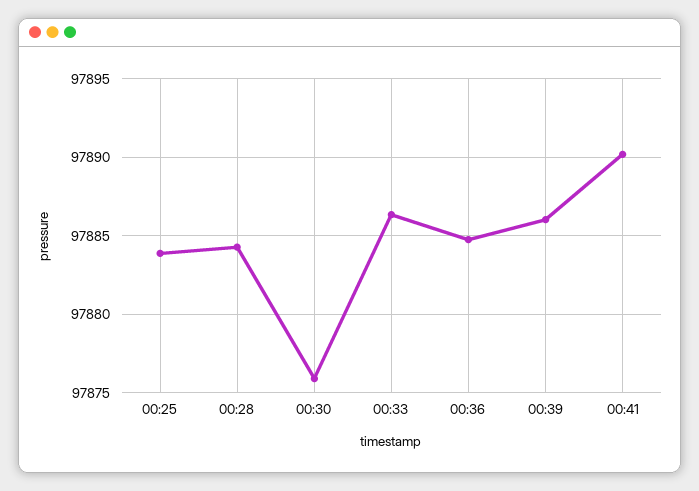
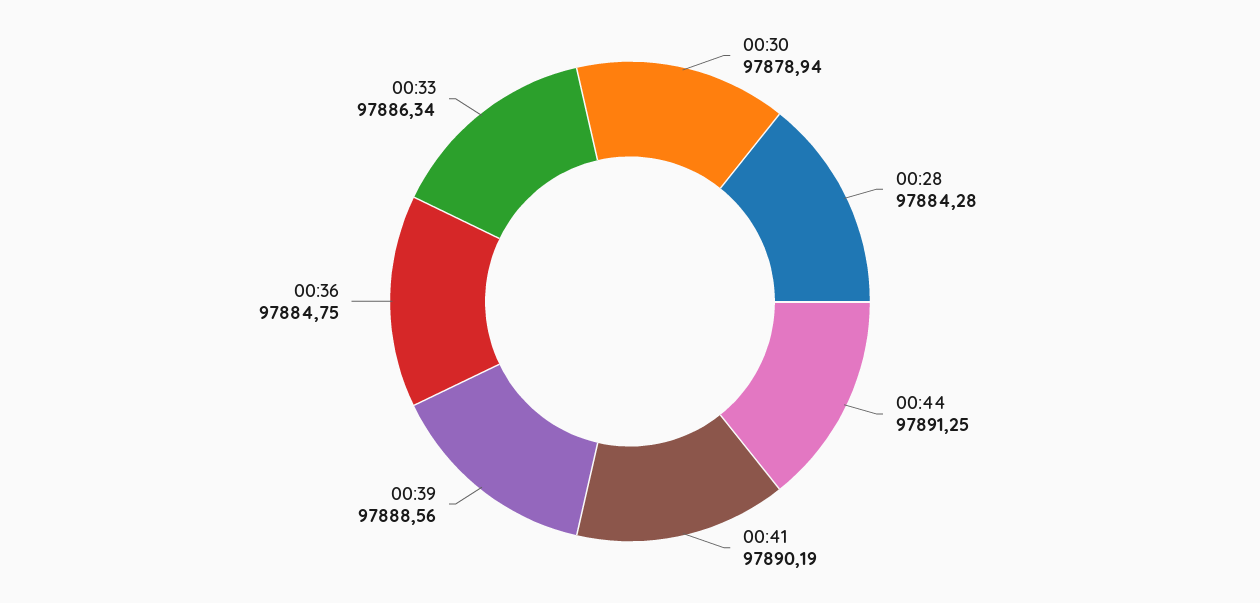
00:25: 97884 -> none
00:30: 97876 -> 97878.94
00:39: 97886 -> 97888.56
00:44: none -> 97891.25

